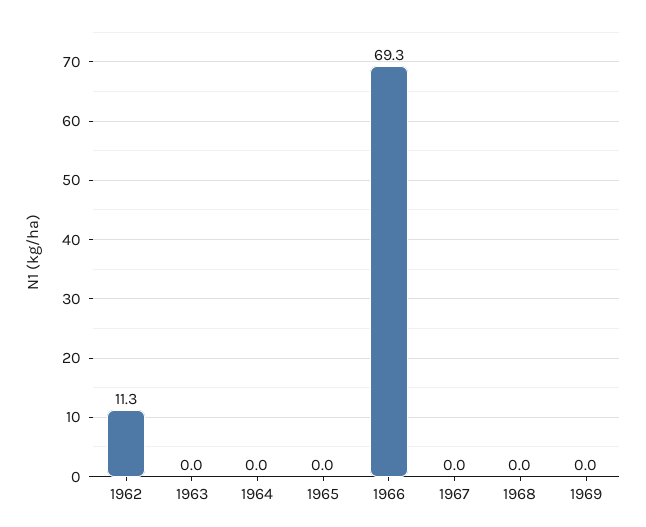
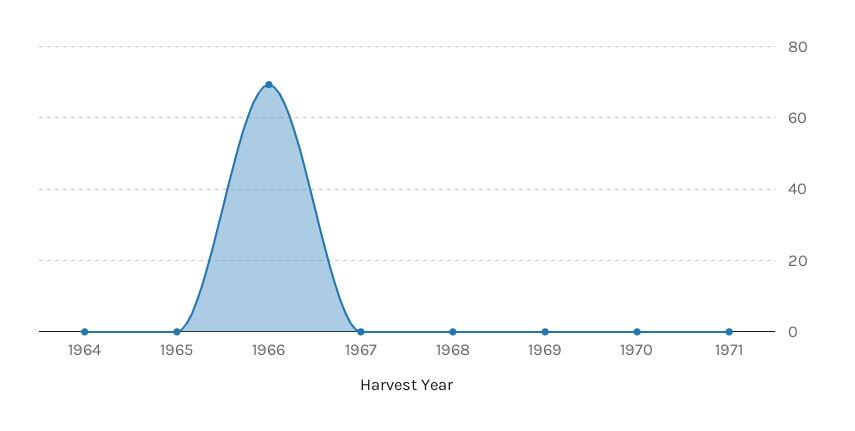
1962: 11.3 -> none
1963: 0 -> none
1970: none -> 0
1971: none -> 0

